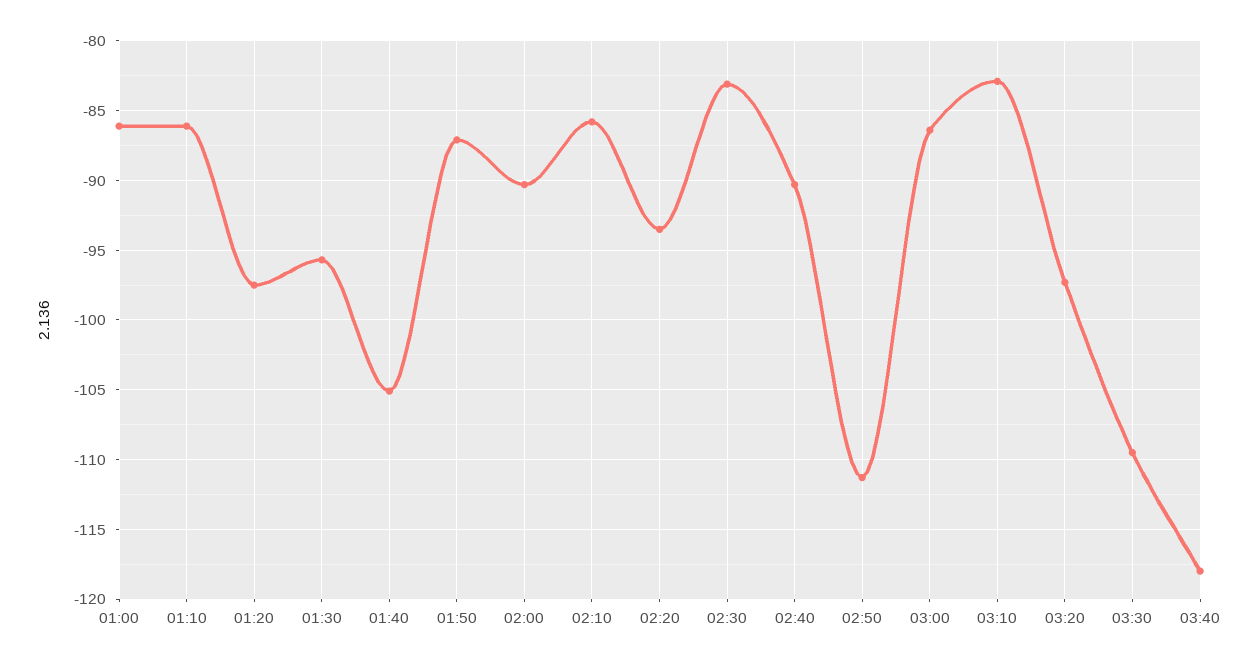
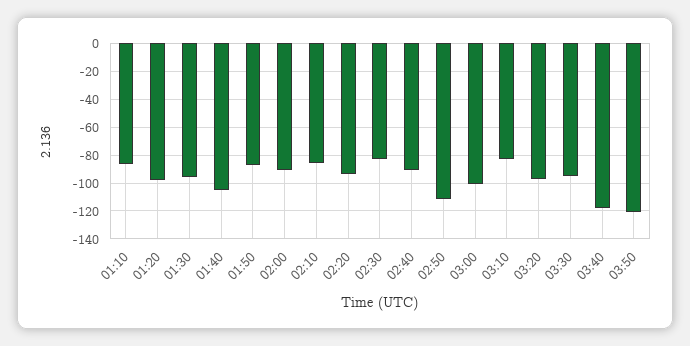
01:00: -86 -> none
03:00: -86.5 -> -100
03:30: -109.5 -> -95
03:50: none -> -120

